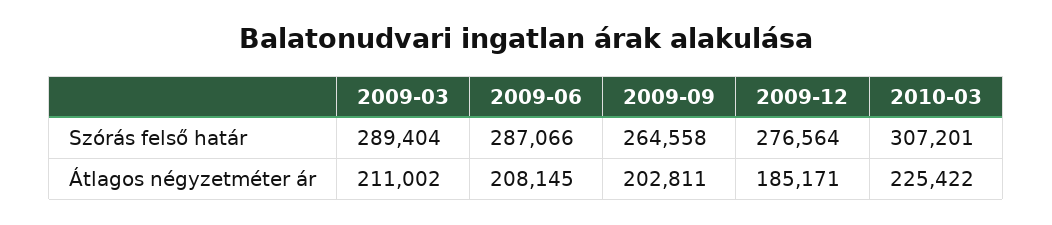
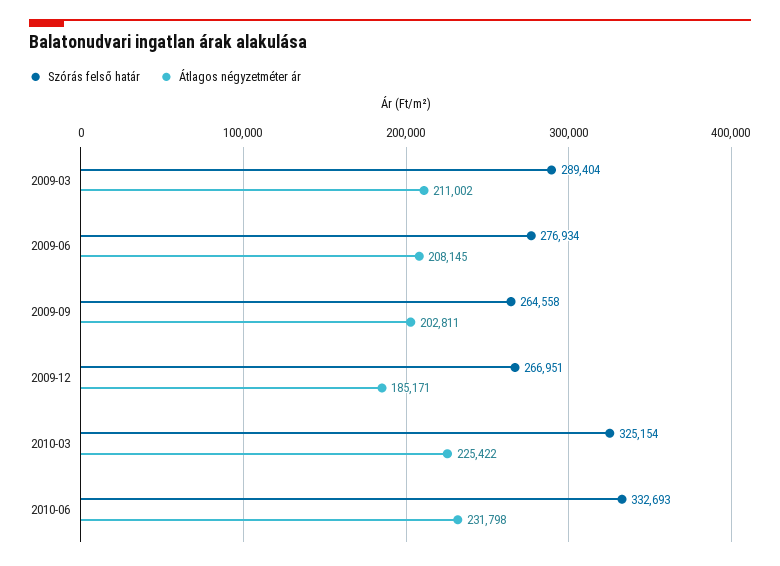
Szórás felső határ, 2009-06: 287066 -> 276934
Szórás felső határ, 2009-12: 276564 -> 266951
Szórás felső határ, 2010-03: 307201 -> 325154
Szórás felső határ, 2010-06: none -> 332693
Átlagos négyzetméter ár, 2010-06: none -> 231798

